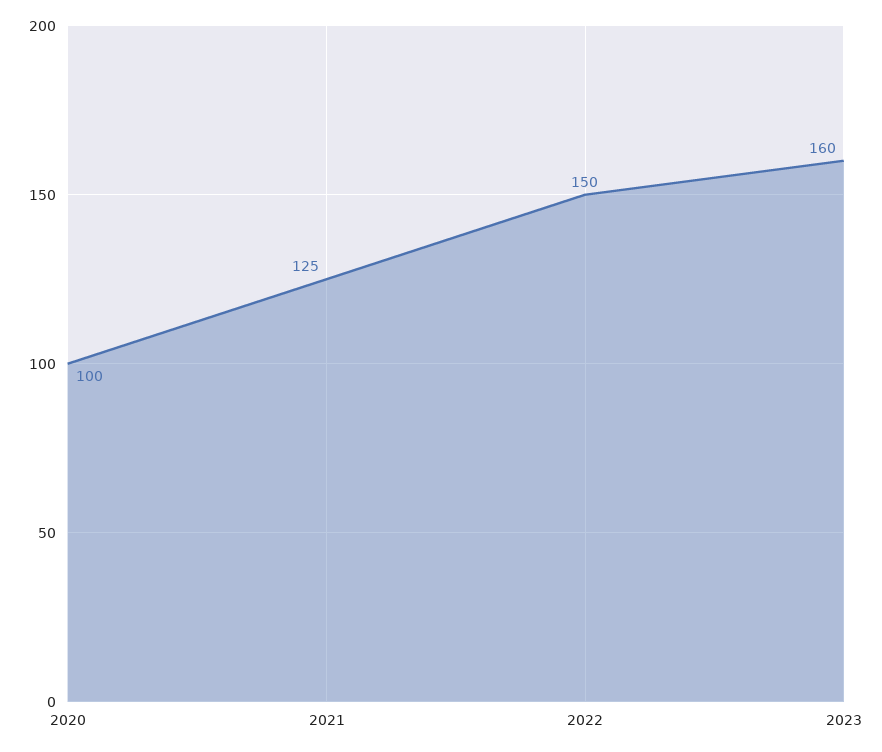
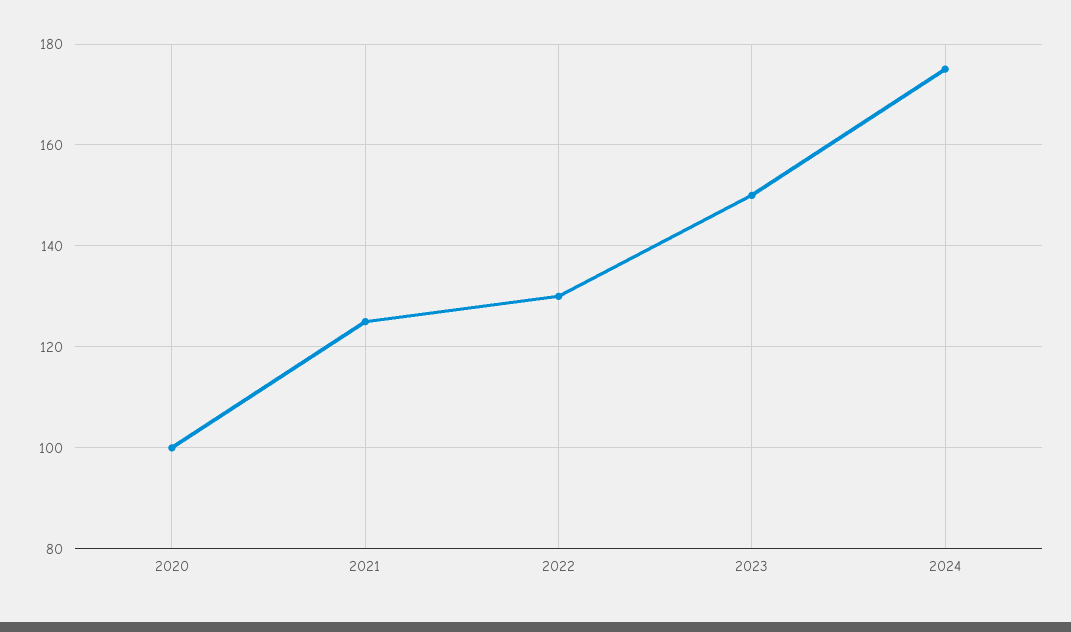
2022: 150 -> 130
2023: 160 -> 150
2024: none -> 175

